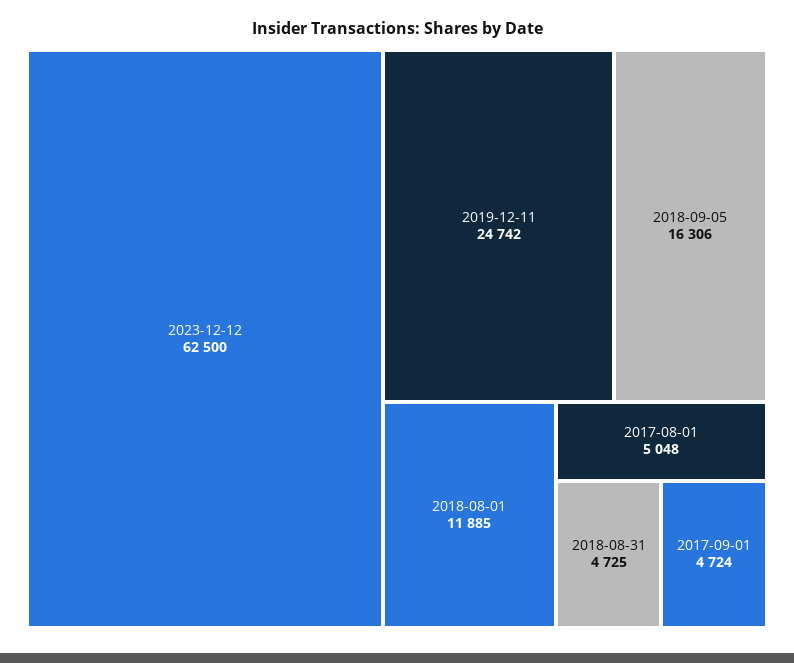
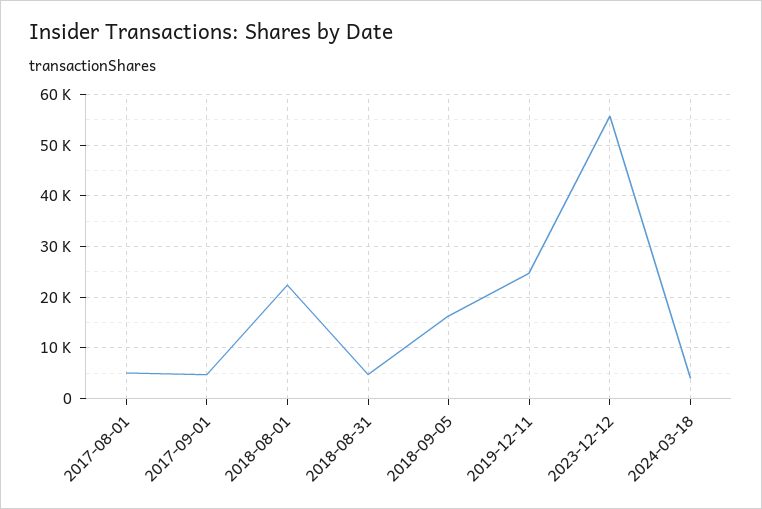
2023-12-12: 62500 -> 56000
2018-08-01: 11885 -> 22000
2024-03-18: none -> 4000

